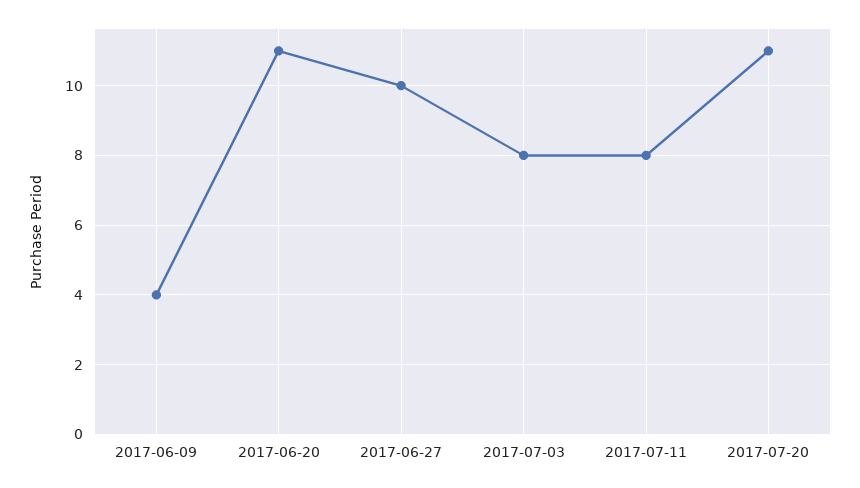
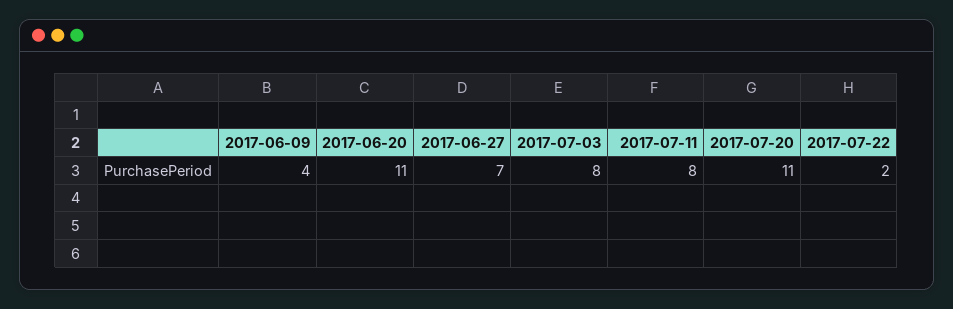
2017-06-27: 10 -> 7
2017-07-22: none -> 2

